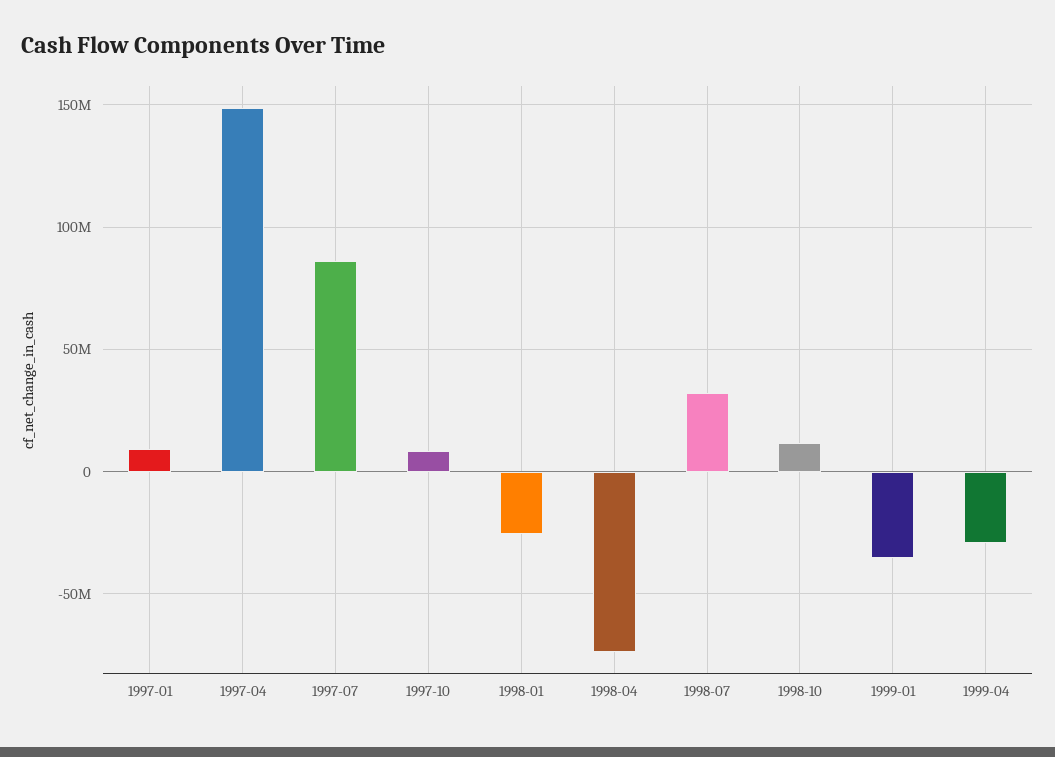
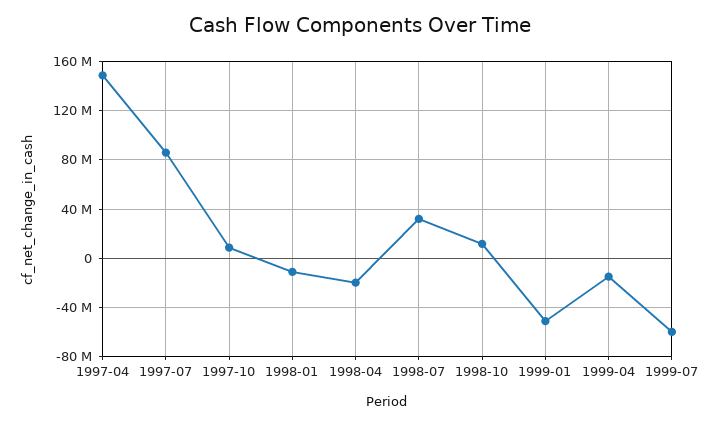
1997-01: 10000000 -> none
1998-01: -25000000 -> -10000000
1998-04: -75000000 -> -20000000
1999-01: -35000000 -> -50000000
1999-04: -30000000 -> -15000000
1999-07: none -> -60000000

